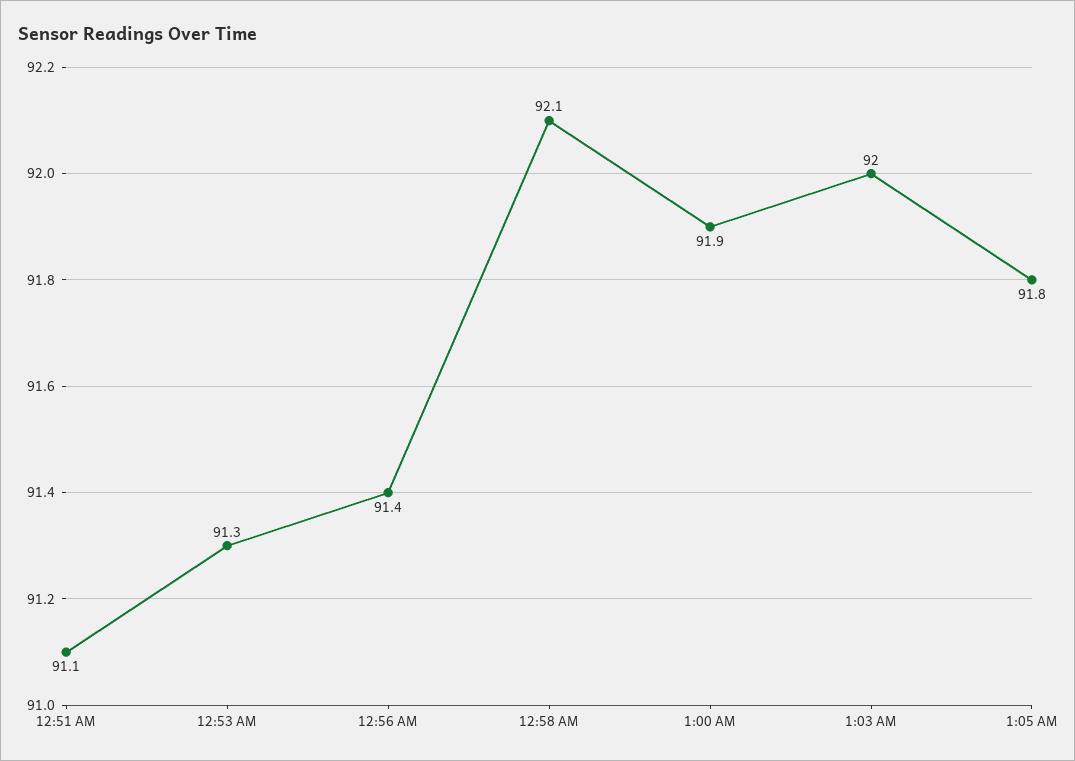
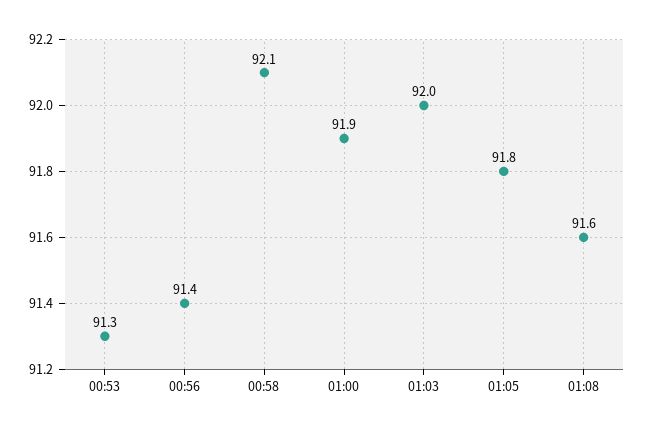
12:51 AM: 91.1 -> none
01:08: none -> 91.6

